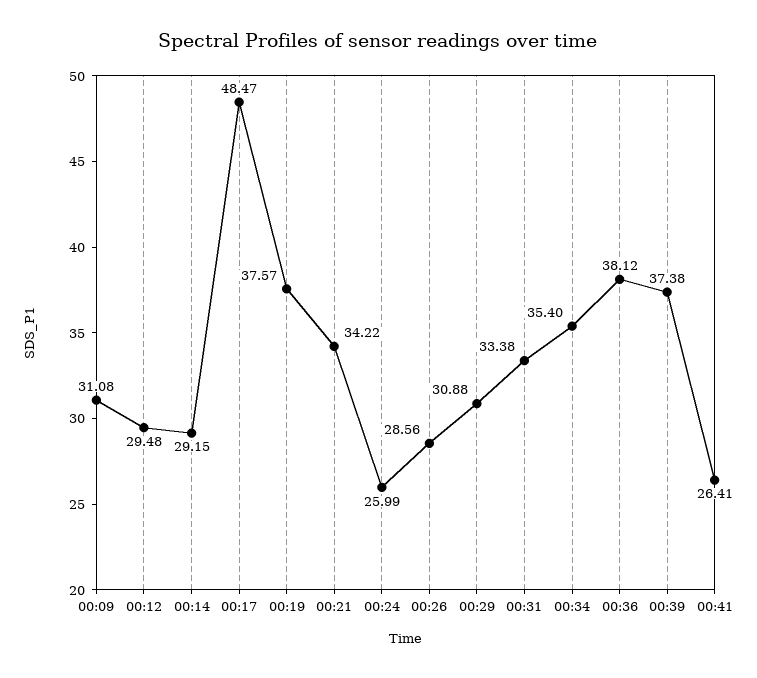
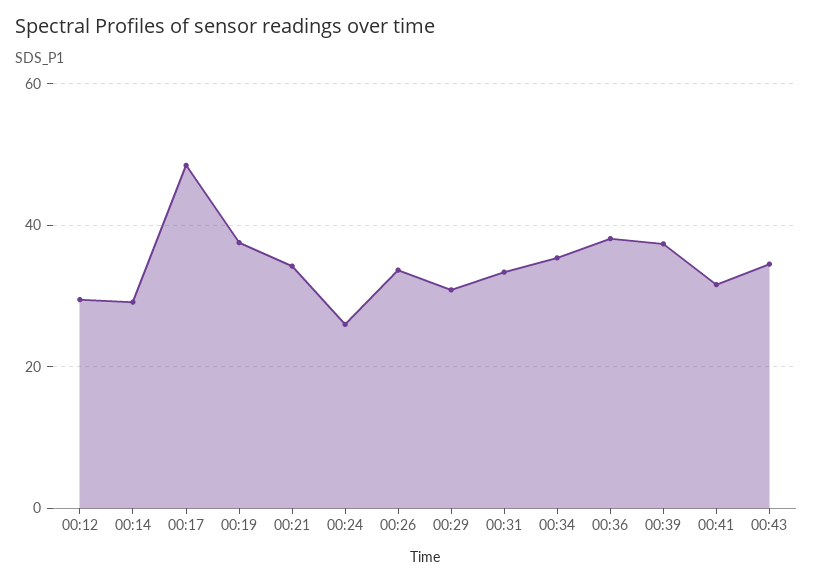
00:09: 31.08 -> none
00:26: 28.56 -> 34
00:41: 26.41 -> 32
00:43: none -> 34

